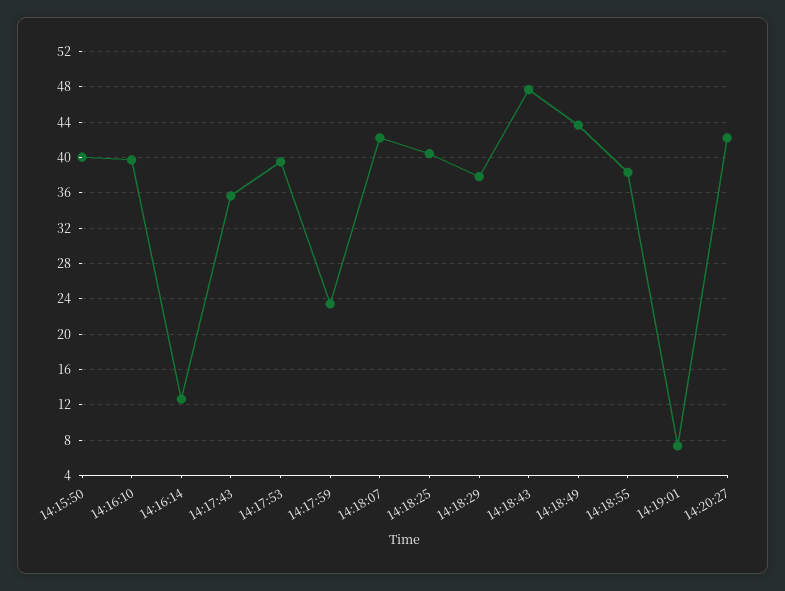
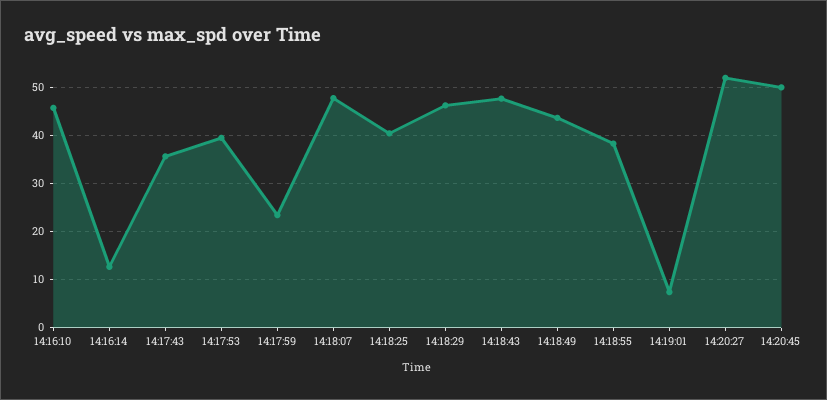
14:15:50: 40 -> none
14:16:10: 40 -> 46
14:18:07: 42 -> 48
14:18:29: 38 -> 46
14:20:27: 42 -> 52
14:20:45: none -> 50

